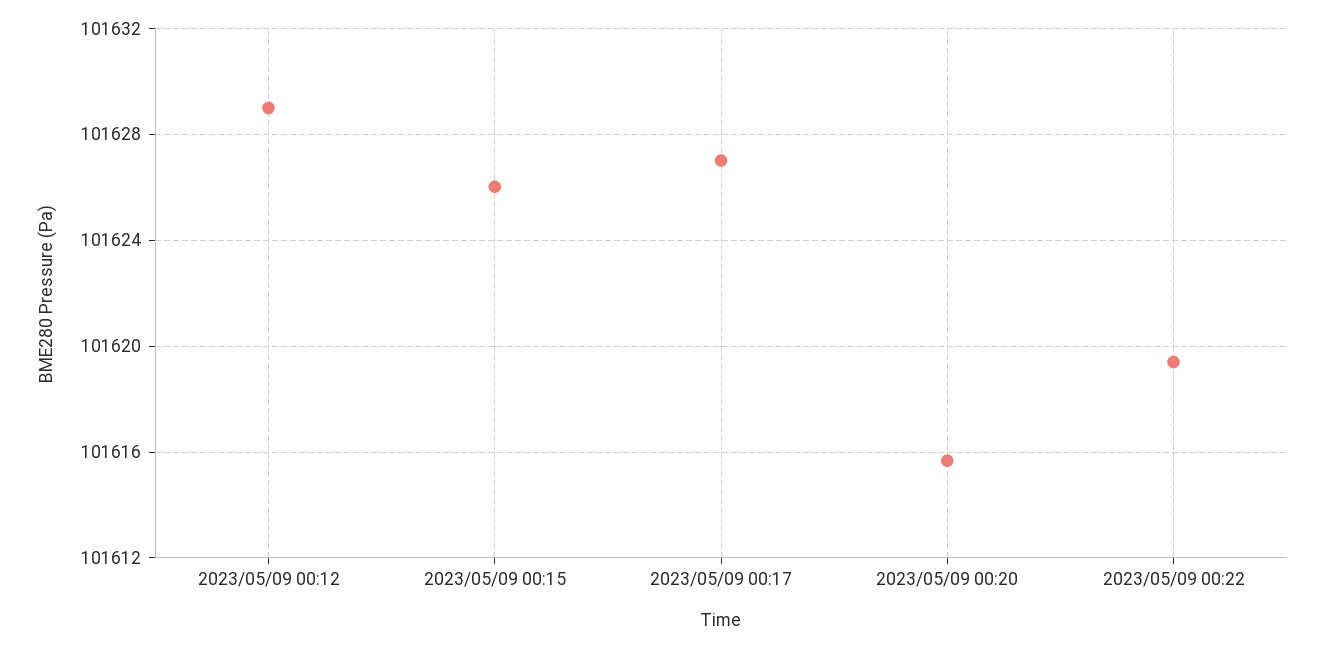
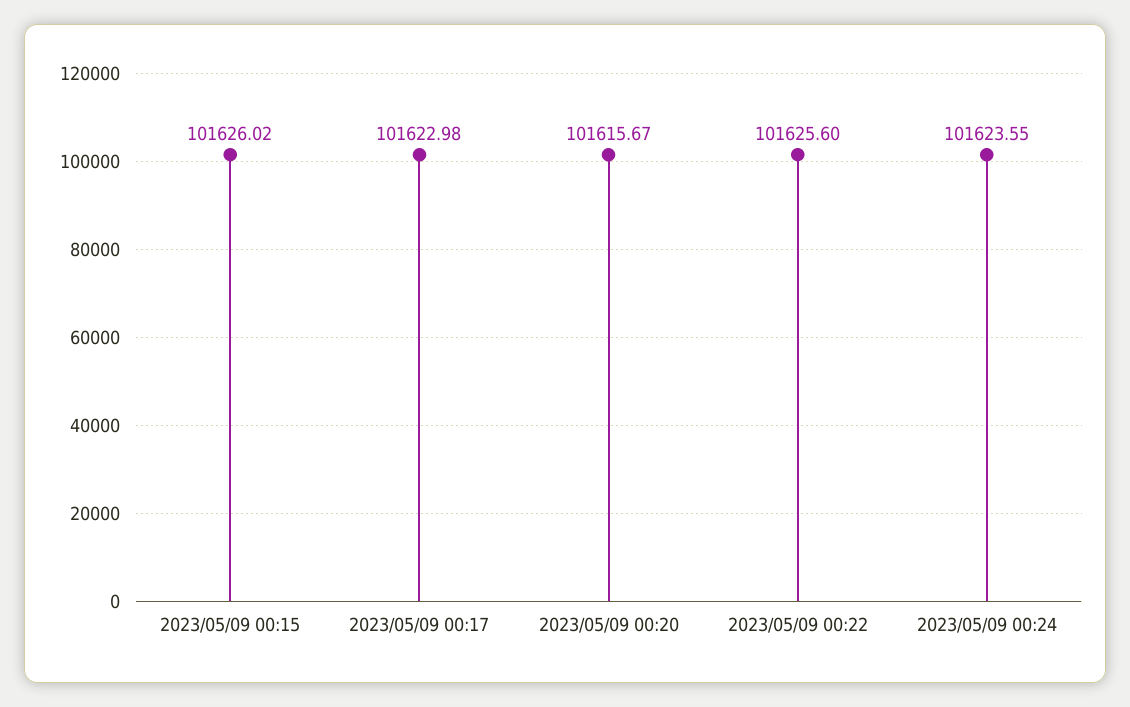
2023/05/09 00:12: 101629 -> none
2023/05/09 00:17: 101627 -> 101622.98
2023/05/09 00:22: 101619.5 -> 101625.6
2023/05/09 00:24: none -> 101623.55

